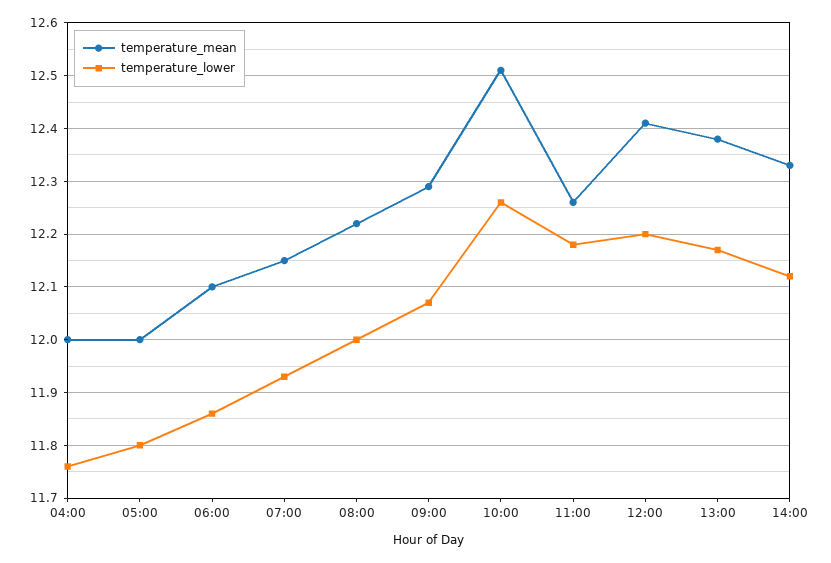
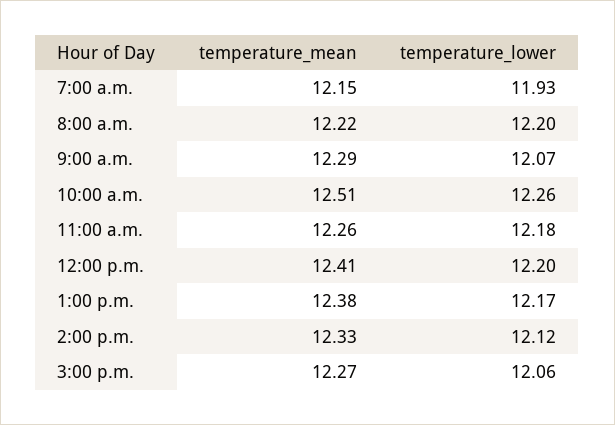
temperature_mean, 04:00: 12 -> none
temperature_lower, 04:00: 11.75 -> none
temperature_mean, 05:00: 12 -> none
temperature_lower, 05:00: 11.8 -> none
temperature_mean, 06:00: 12.1 -> none
temperature_lower, 06:00: 11.85 -> none
temperature_lower, 08:00: 12 -> 12.2
temperature_mean, 3:00 p.m.: none -> 12.27
temperature_lower, 3:00 p.m.: none -> 12.06

